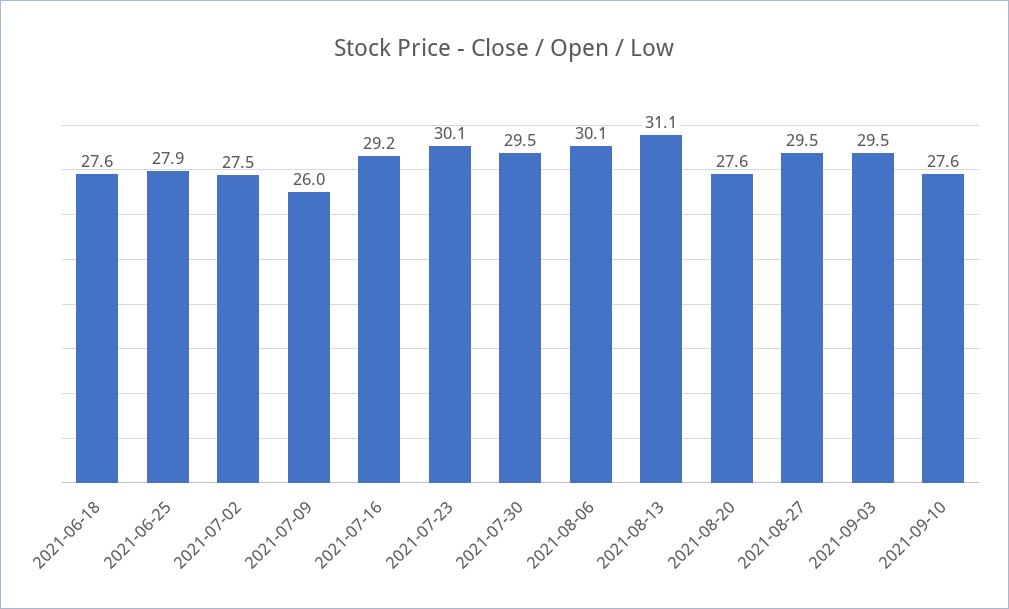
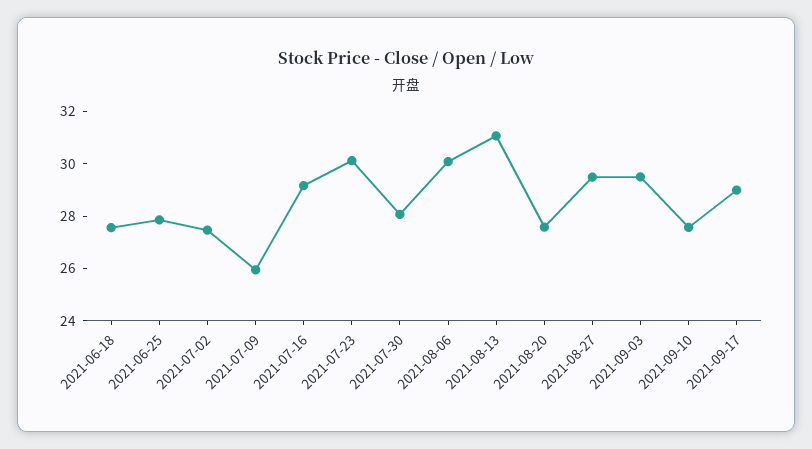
2021-07-30: 29.5 -> 28
2021-09-17: none -> 29

